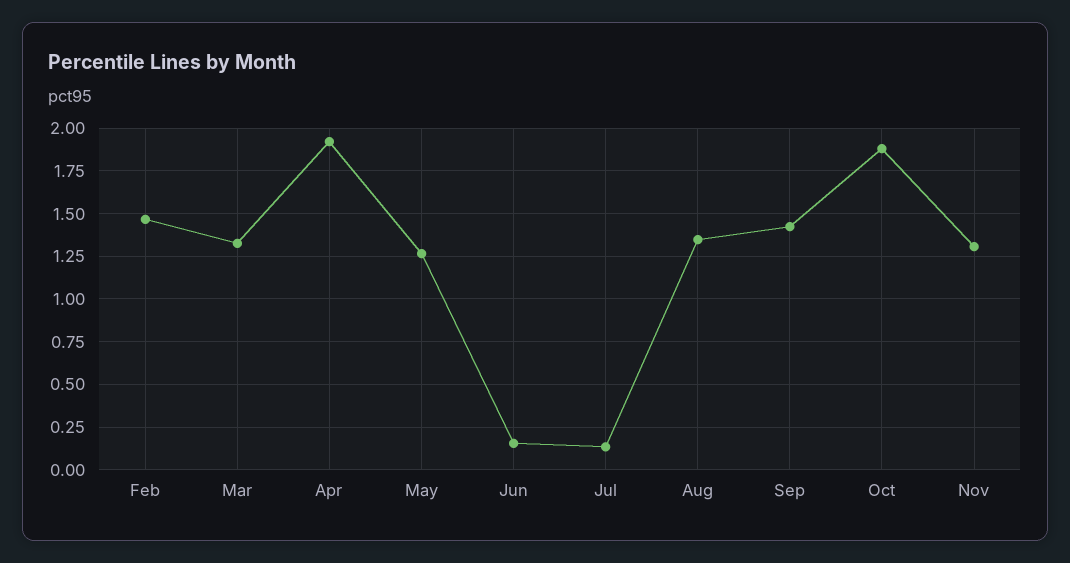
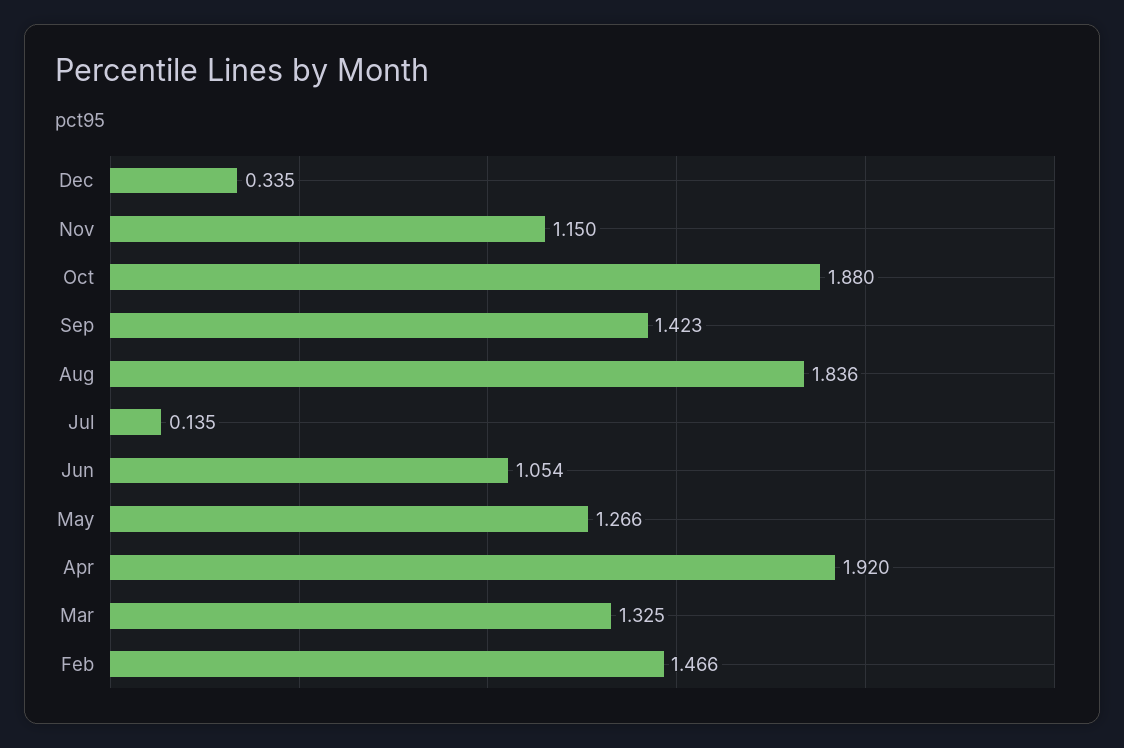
Jun: 0.15 -> 1.054
Aug: 1.35 -> 1.836
Nov: 1.3 -> 1.15
Dec: none -> 0.335

